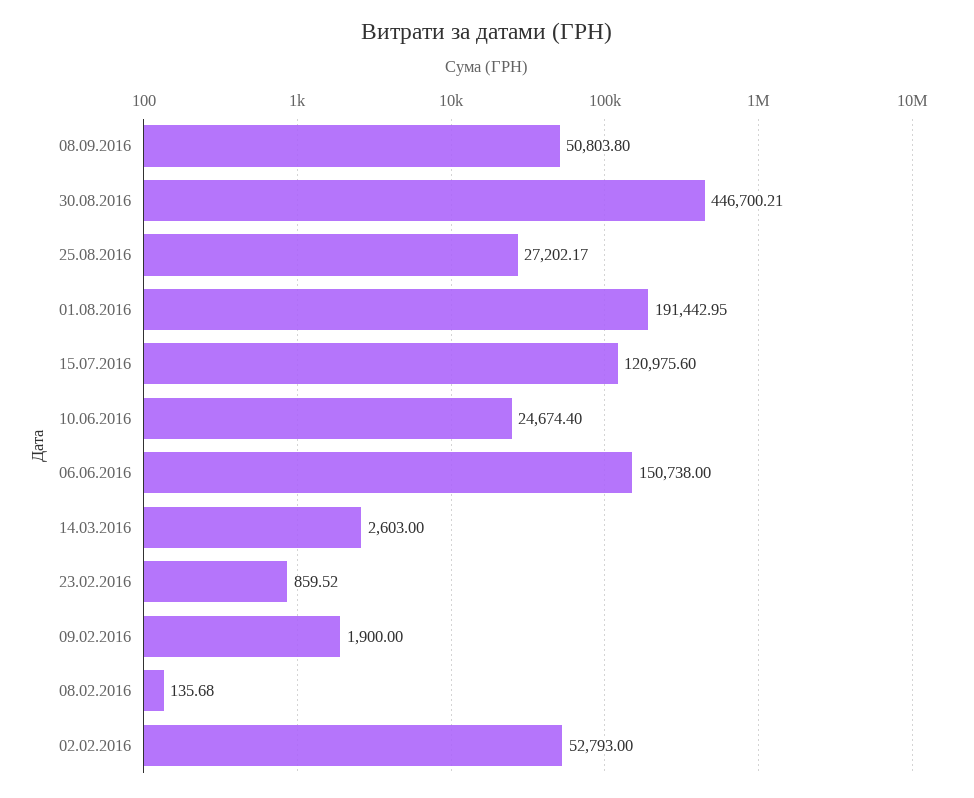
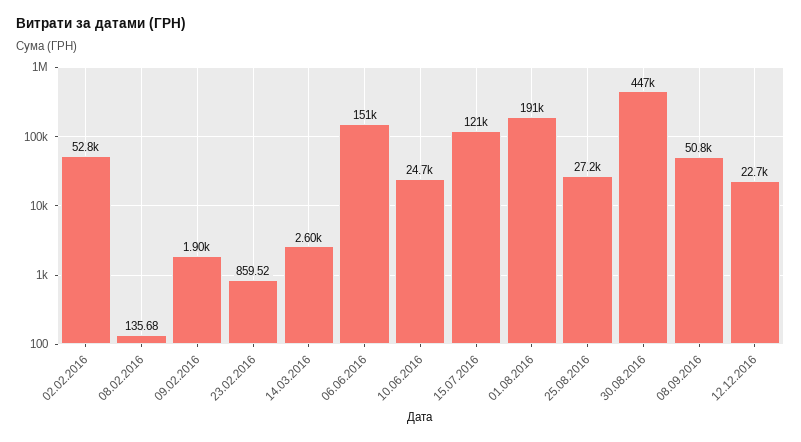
12.12.2016: none -> 22700

